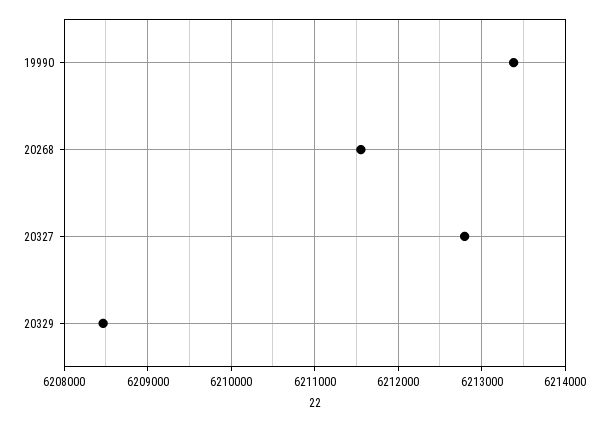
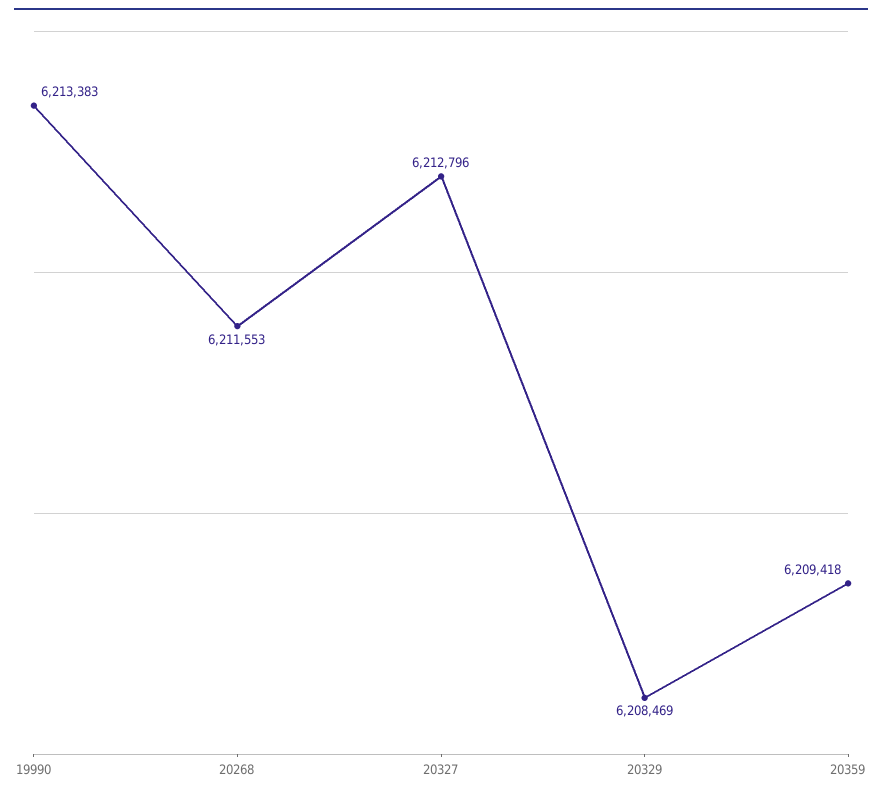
20359: none -> 6209418

